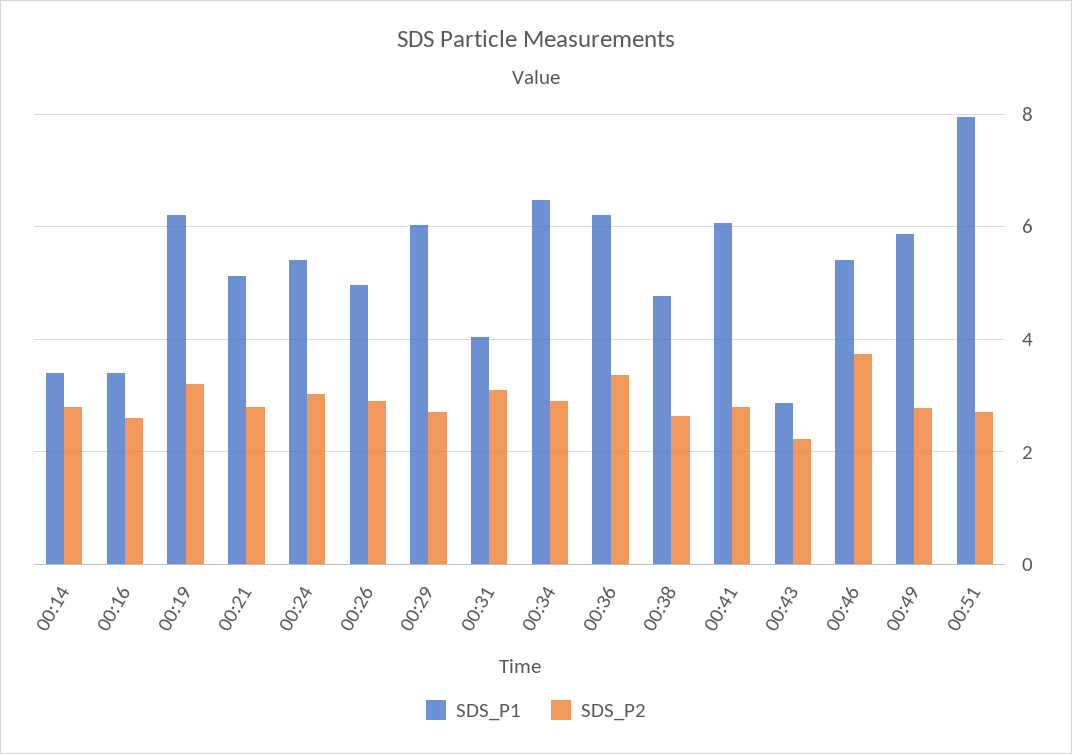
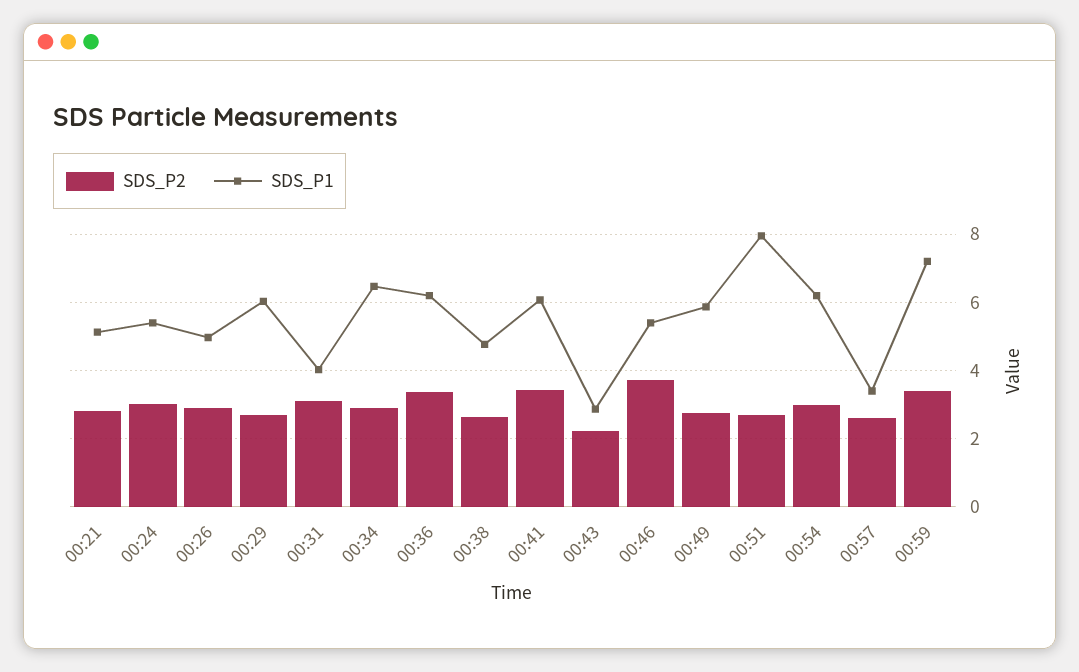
SDS_P1, 00:14: 3.4 -> none
SDS_P2, 00:14: 2.8 -> none
SDS_P1, 00:16: 3.4 -> none
SDS_P2, 00:16: 2.6 -> none
SDS_P1, 00:19: 6.2 -> none
SDS_P2, 00:19: 3.2 -> none
SDS_P2, 00:41: 2.8 -> 3.4
SDS_P2, 00:54: none -> 3
SDS_P1, 00:54: none -> 6.2
SDS_P2, 00:57: none -> 2.6
SDS_P1, 00:57: none -> 3.4
SDS_P2, 00:59: none -> 3.4
SDS_P1, 00:59: none -> 7.2

